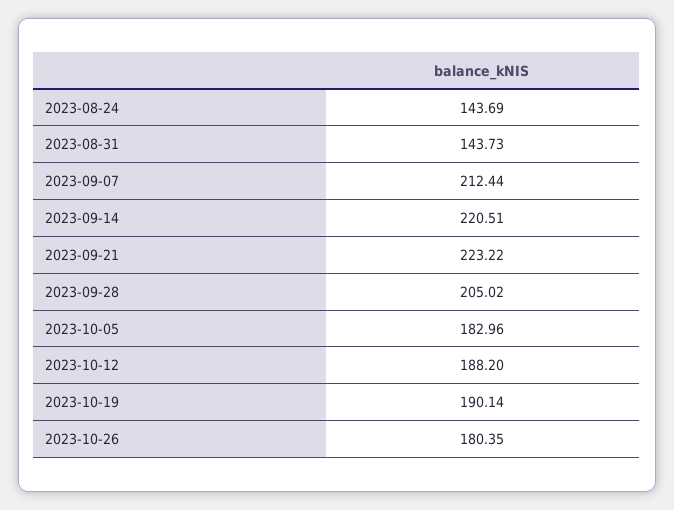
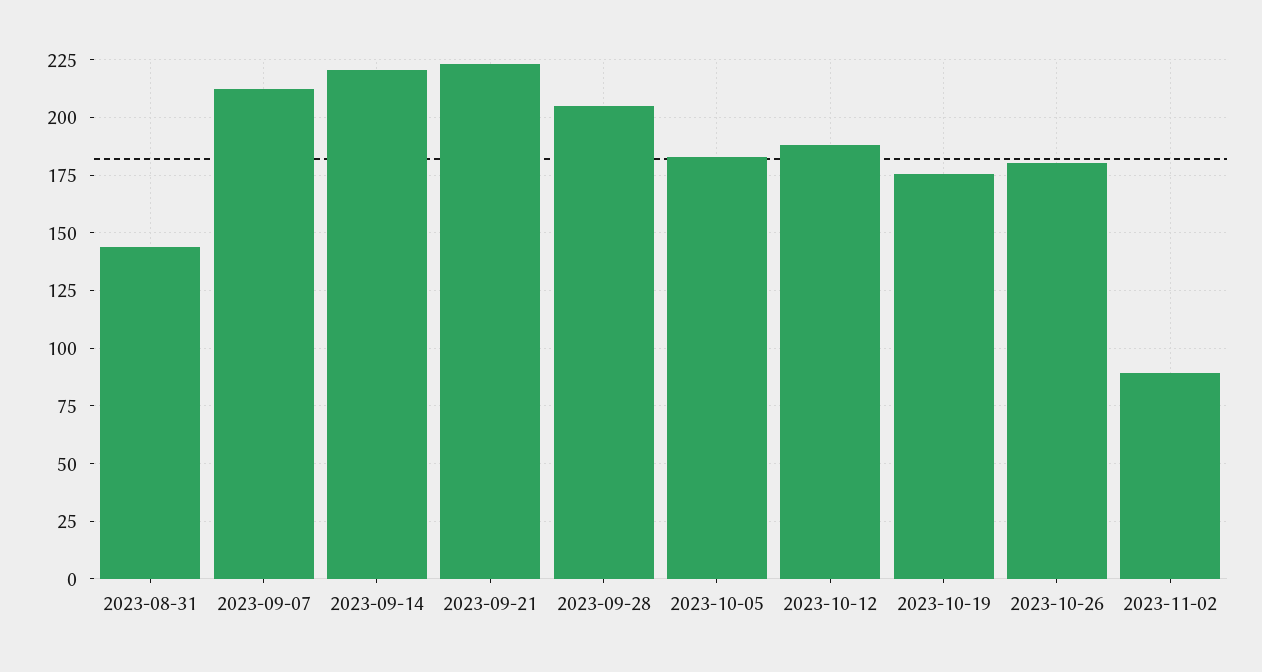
2023-08-24: 143.69 -> none
2023-10-19: 190.14 -> 175
2023-11-02: none -> 90

